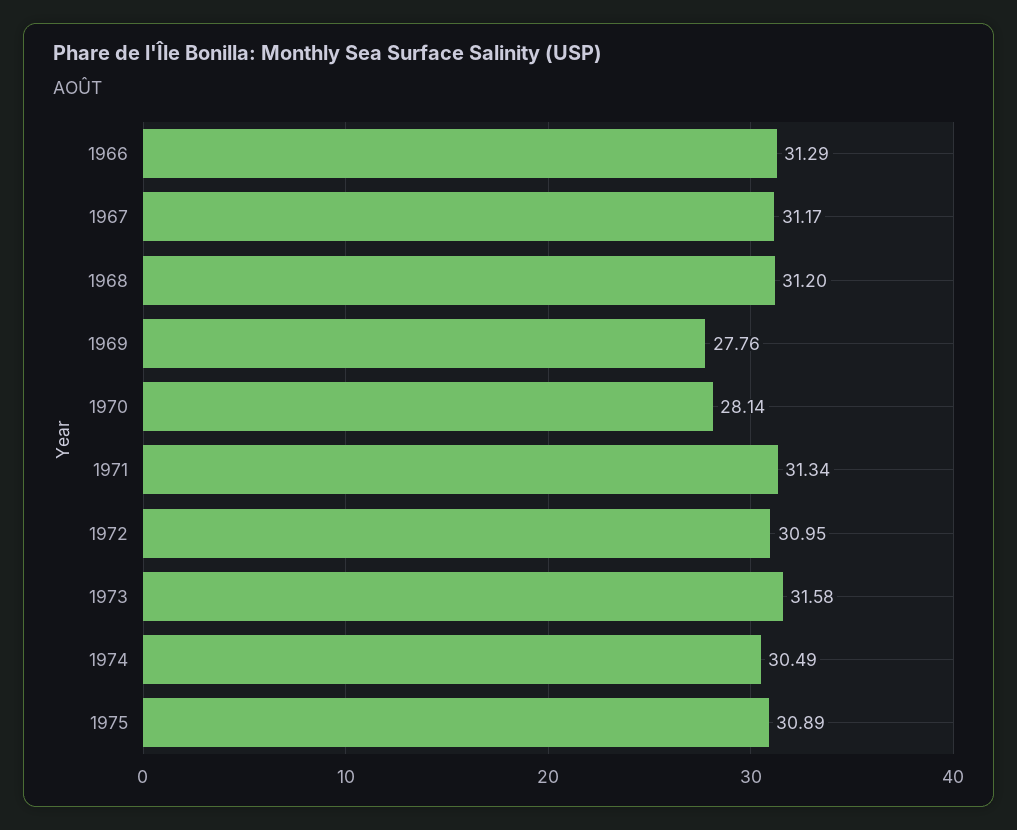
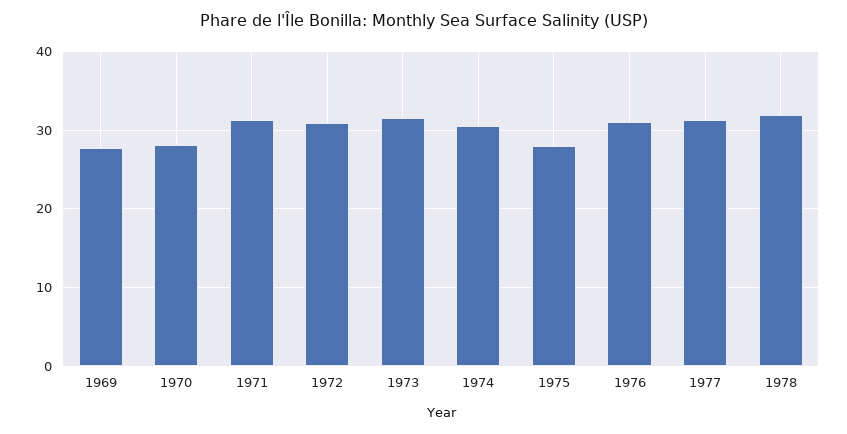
1966: 31.29 -> none
1967: 31.17 -> none
1968: 31.2 -> none
1975: 30.89 -> 28
1976: none -> 31
1977: none -> 31
1978: none -> 32

